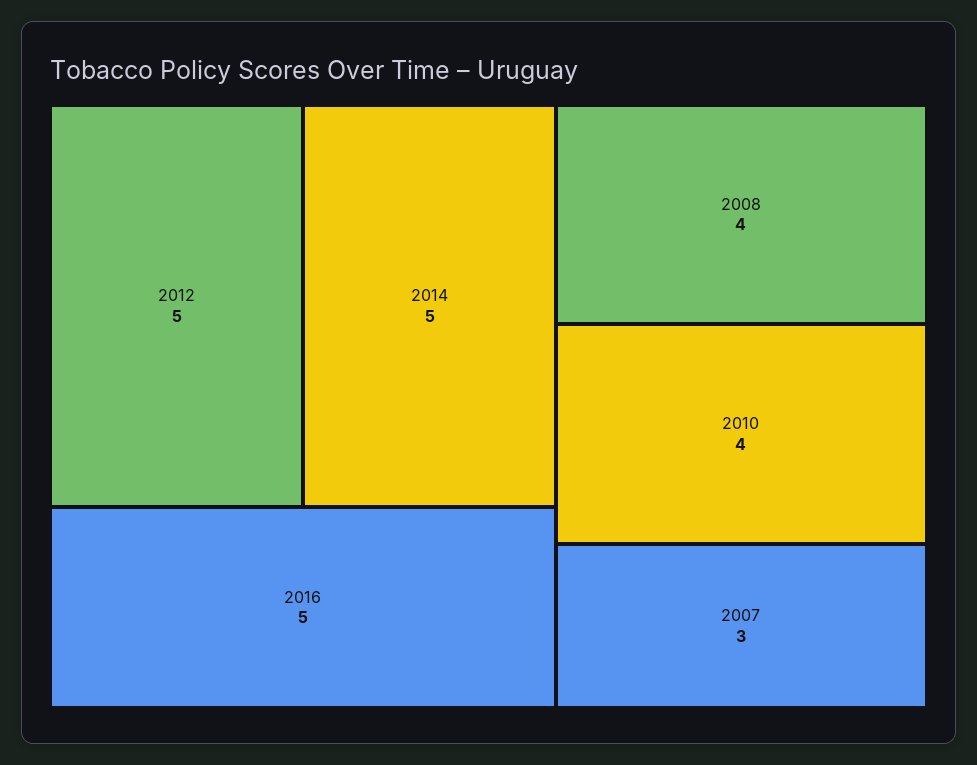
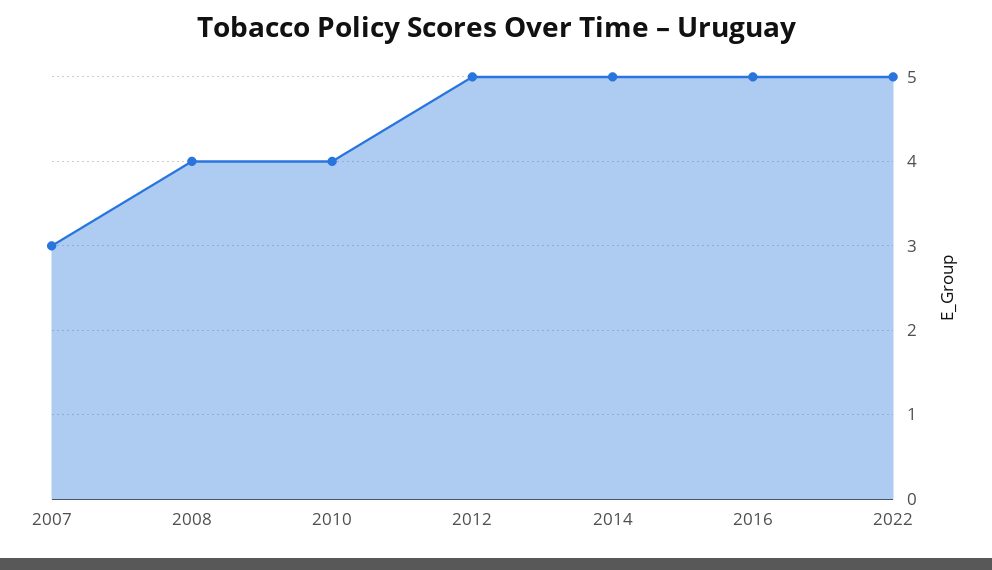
2022: none -> 5

